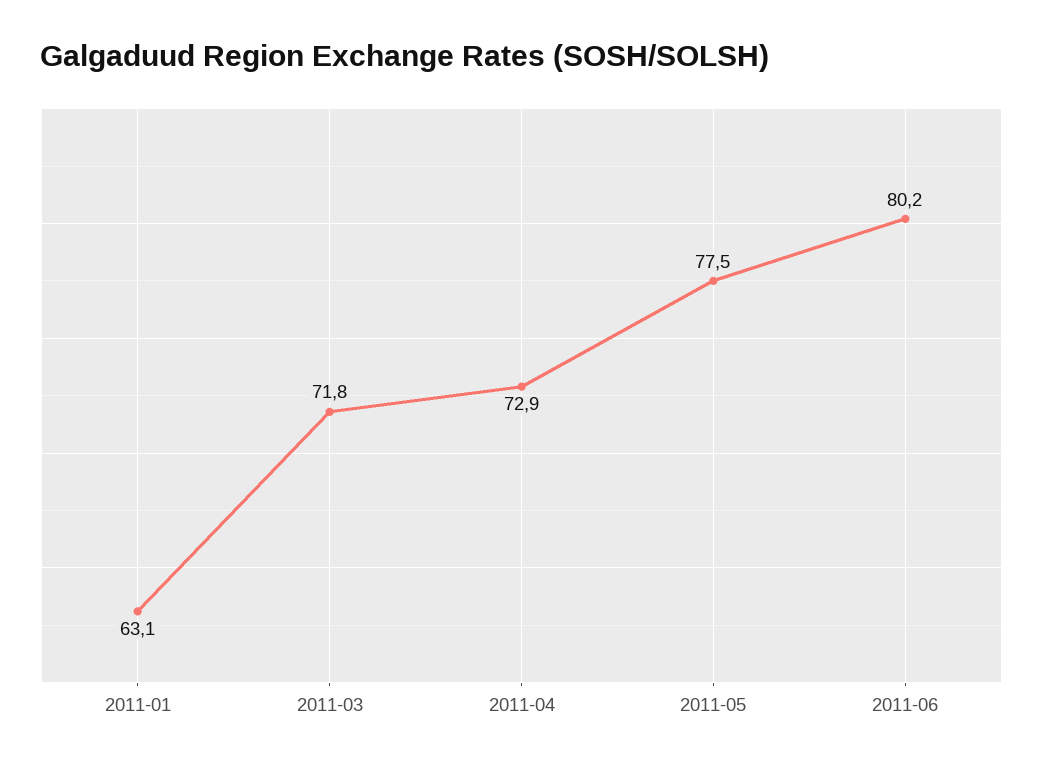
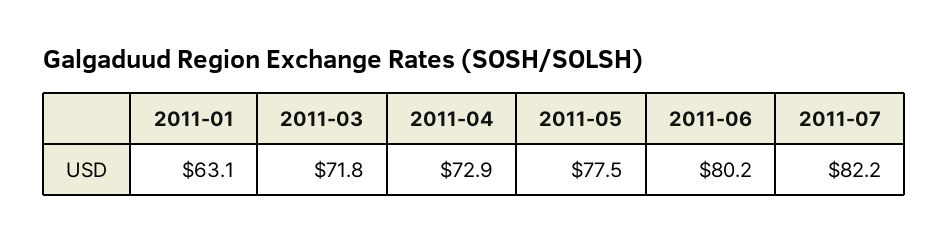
2011-07: none -> 82.2

